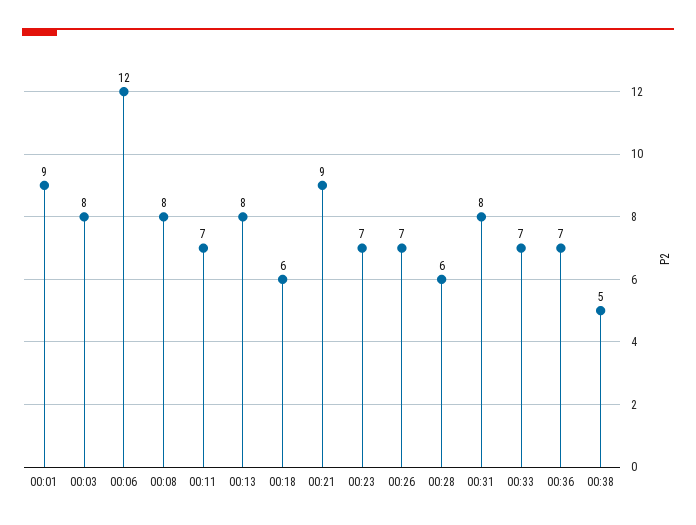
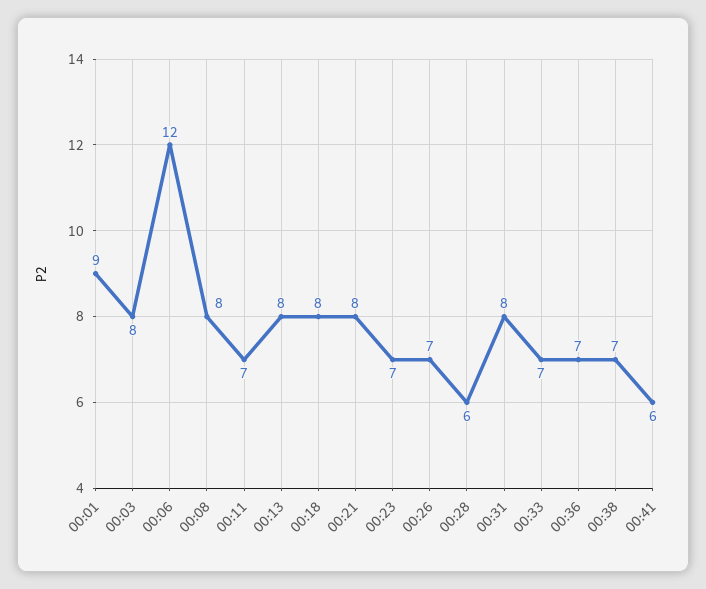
00:18: 6 -> 8
00:21: 9 -> 8
00:38: 5 -> 7
00:41: none -> 6

